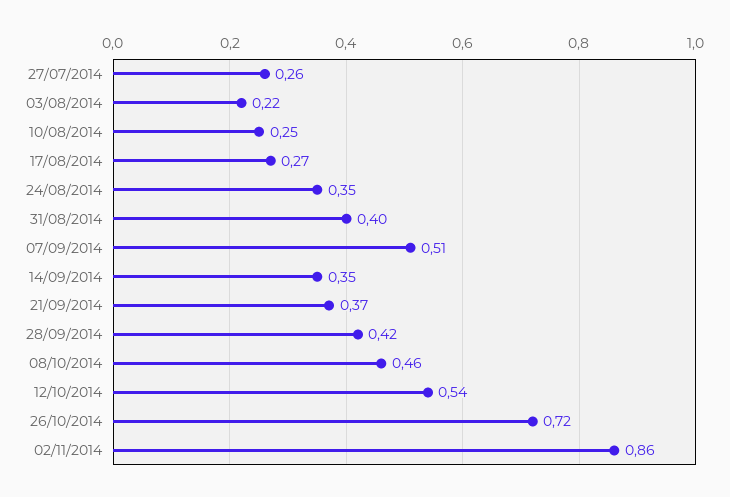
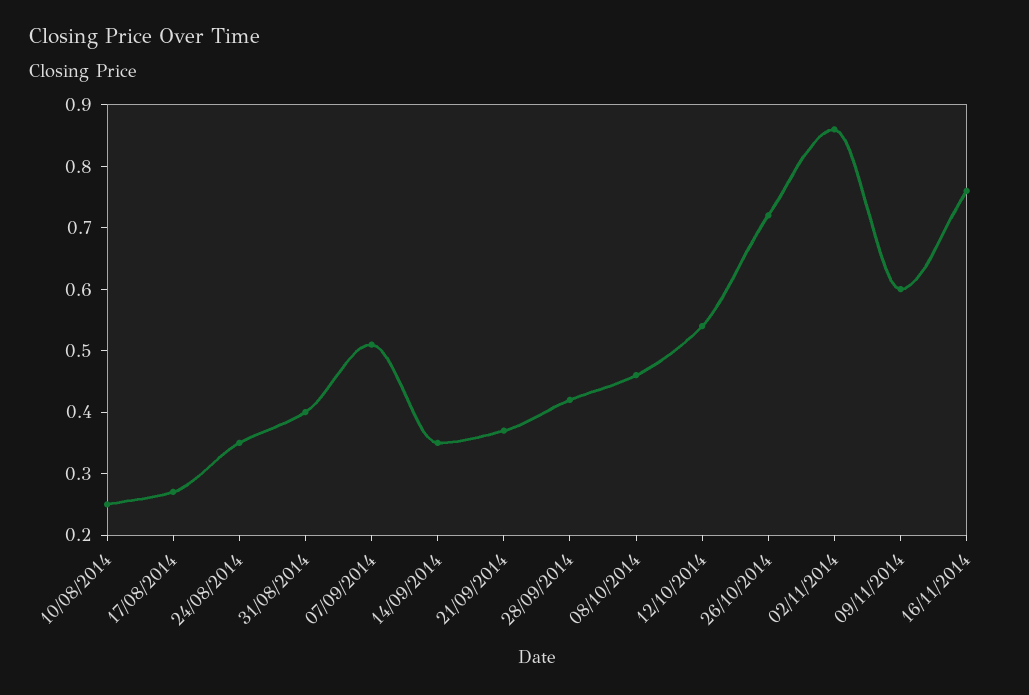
27/07/2014: 0.26 -> none
03/08/2014: 0.22 -> none
09/11/2014: none -> 0.6
16/11/2014: none -> 0.75

